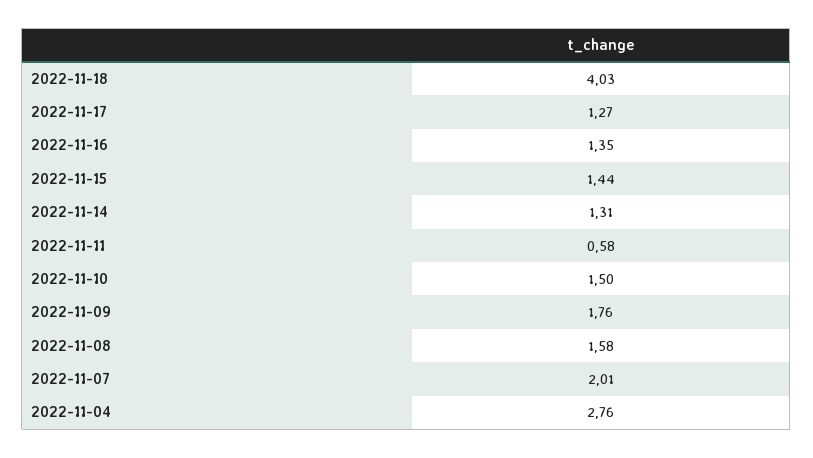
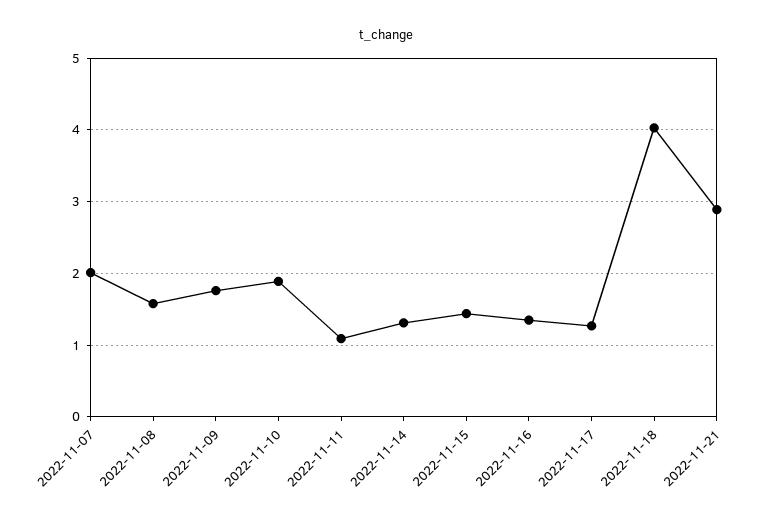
2022-11-11: 0.58 -> 1.1
2022-11-10: 1.5 -> 1.9
2022-11-04: 2.76 -> none
2022-11-21: none -> 2.9

